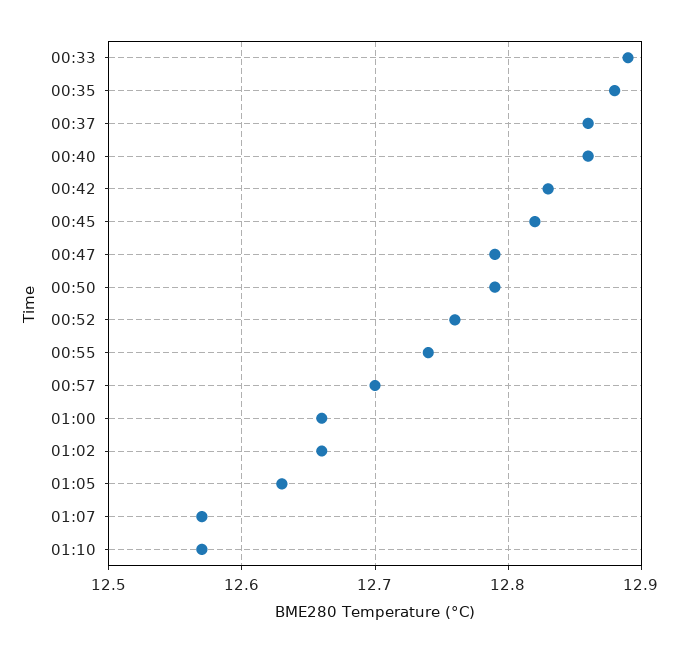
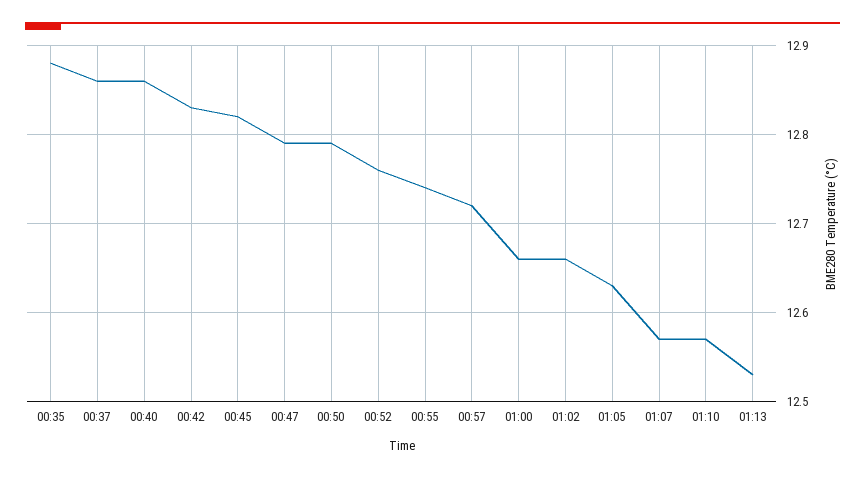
00:33: 12.89 -> none
00:57: 12.7 -> 12.72
01:13: none -> 12.53

